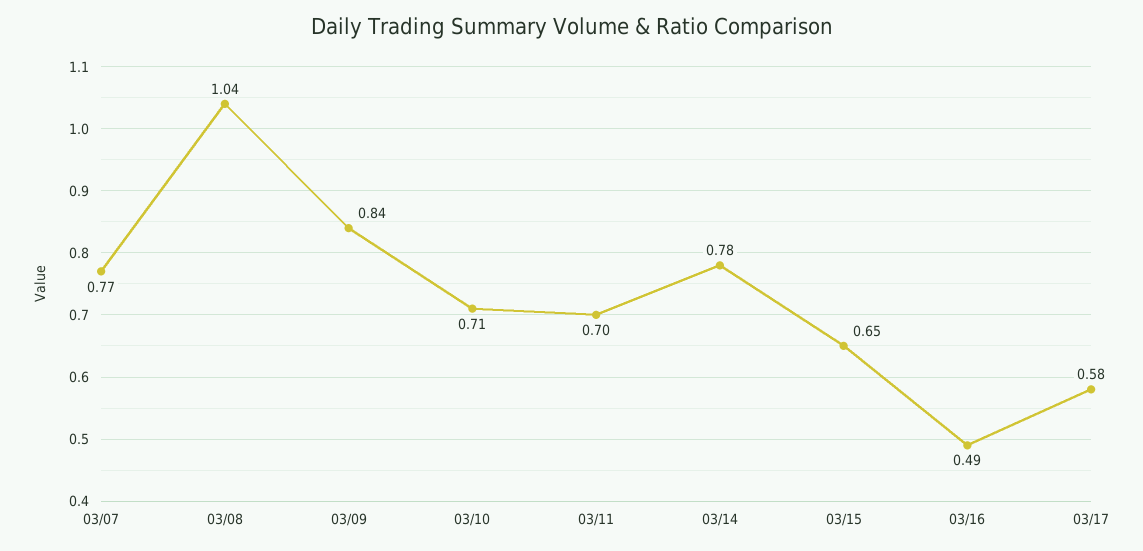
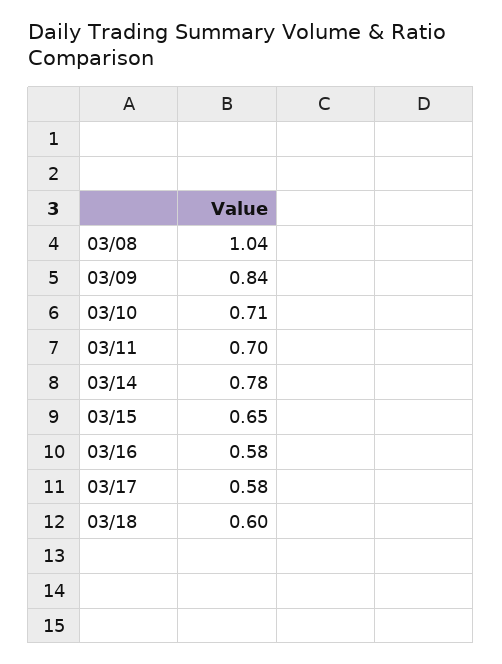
03/07: 0.77 -> none
03/16: 0.49 -> 0.58
03/18: none -> 0.6

